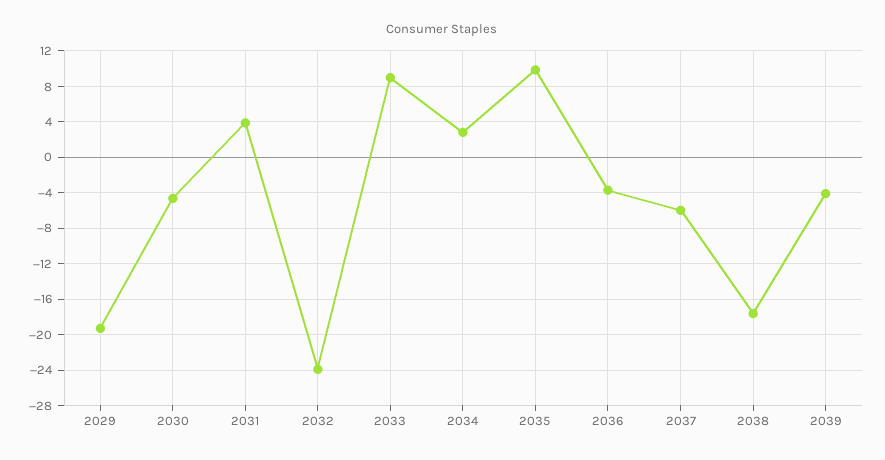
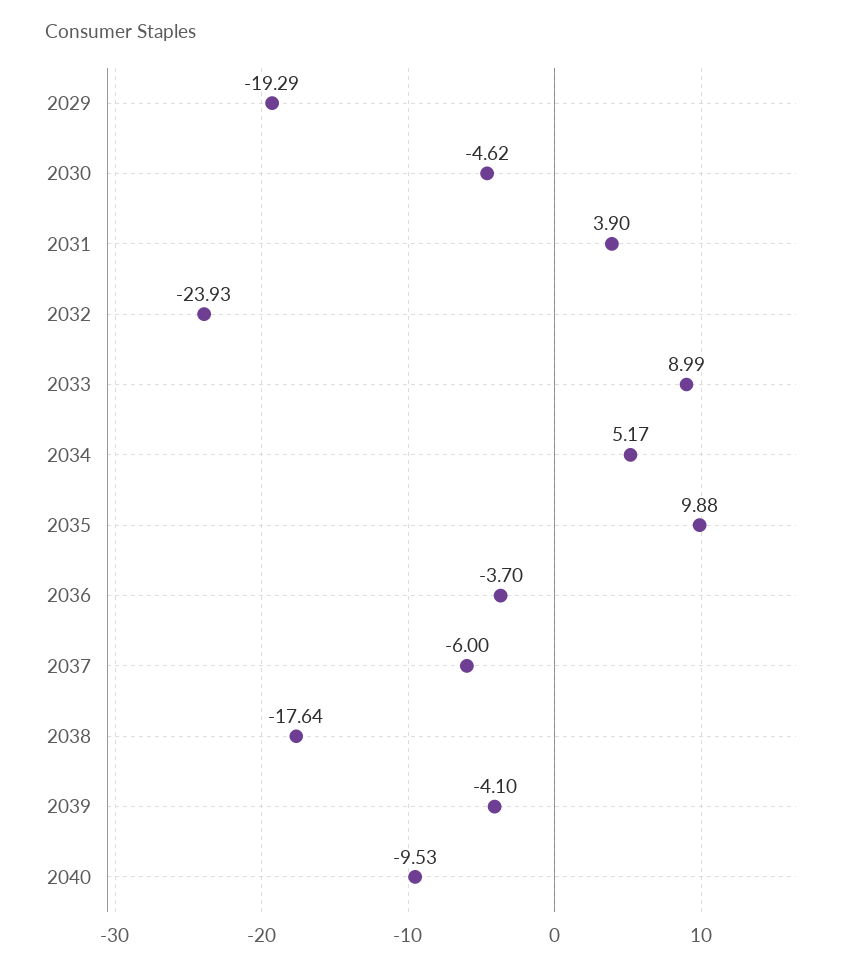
2034: 3 -> 5.17
2040: none -> -9.53

